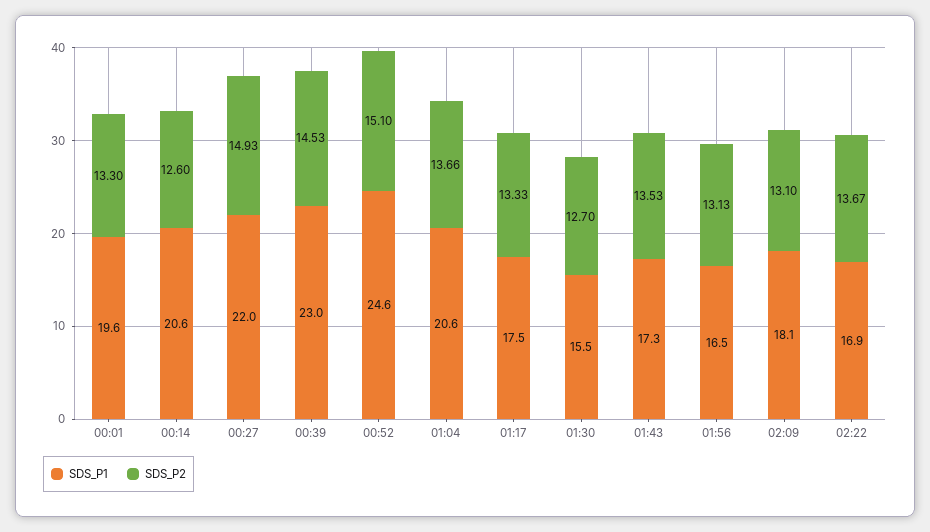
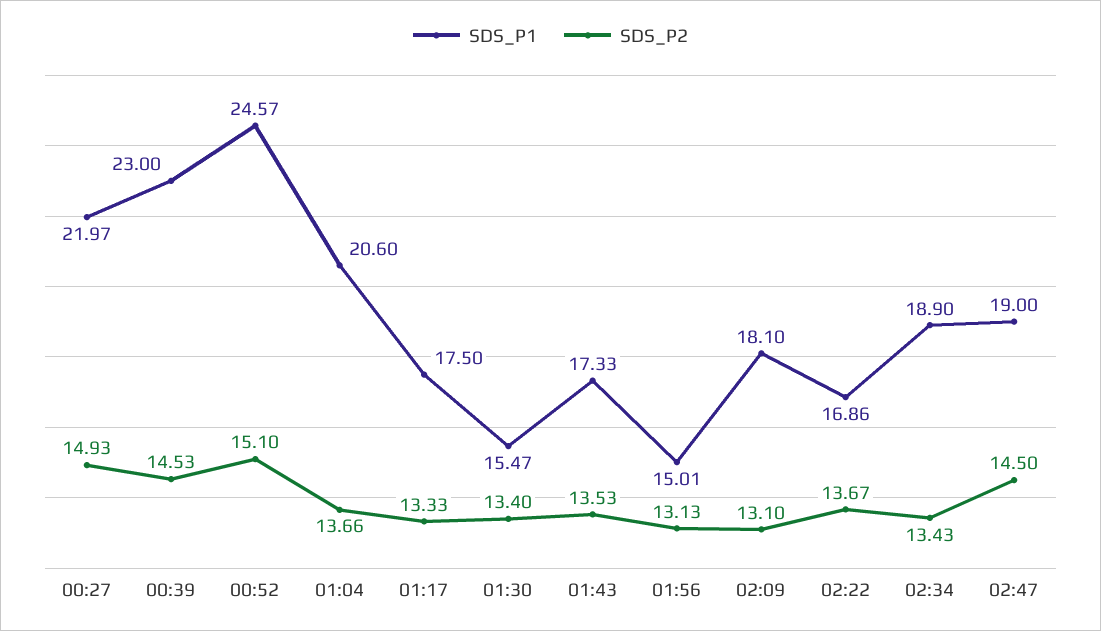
SDS_P1, 00:01: 19.6 -> none
SDS_P2, 00:01: 13.3 -> none
SDS_P1, 00:14: 20.6 -> none
SDS_P2, 00:14: 12.6 -> none
SDS_P2, 01:30: 12.7 -> 13.4
SDS_P1, 01:56: 16.5 -> 15.01
SDS_P1, 02:34: none -> 18.9
SDS_P2, 02:34: none -> 13.43
SDS_P1, 02:47: none -> 19
SDS_P2, 02:47: none -> 14.5

